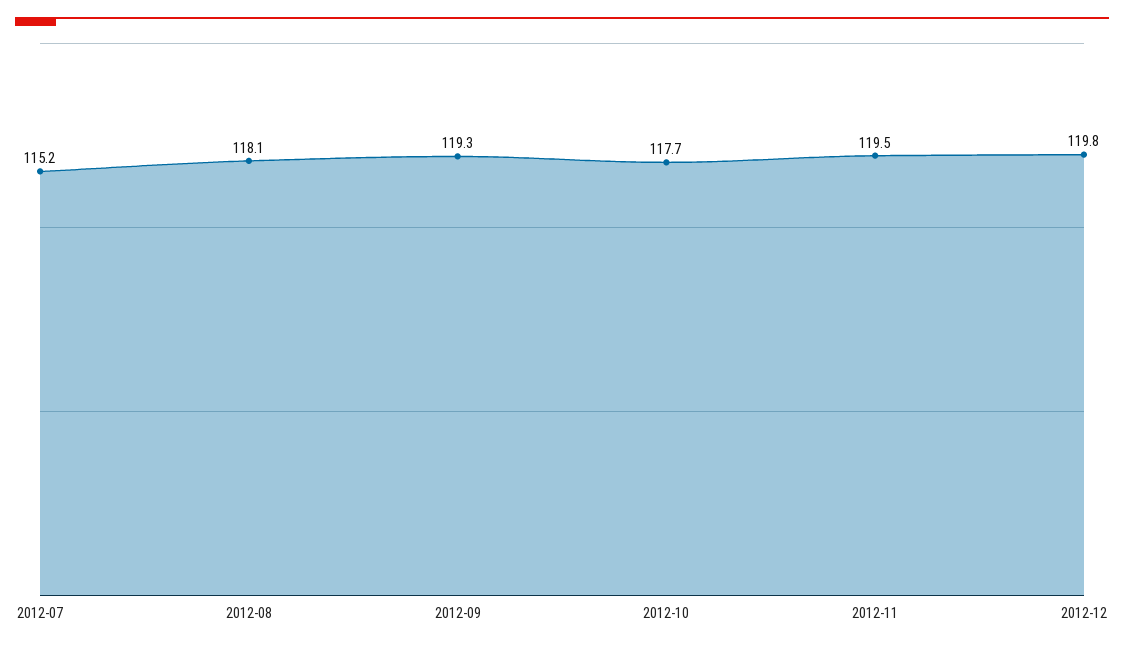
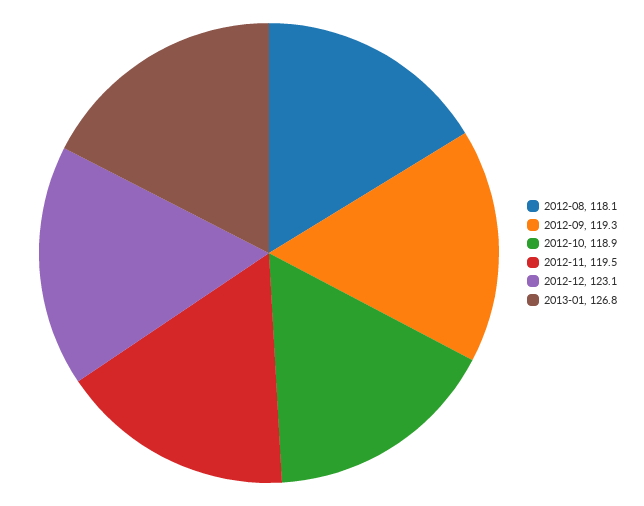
2012-07: 115.2 -> none
2012-10: 117.7 -> 118.9
2012-12: 119.8 -> 123.1
2013-01: none -> 126.8

